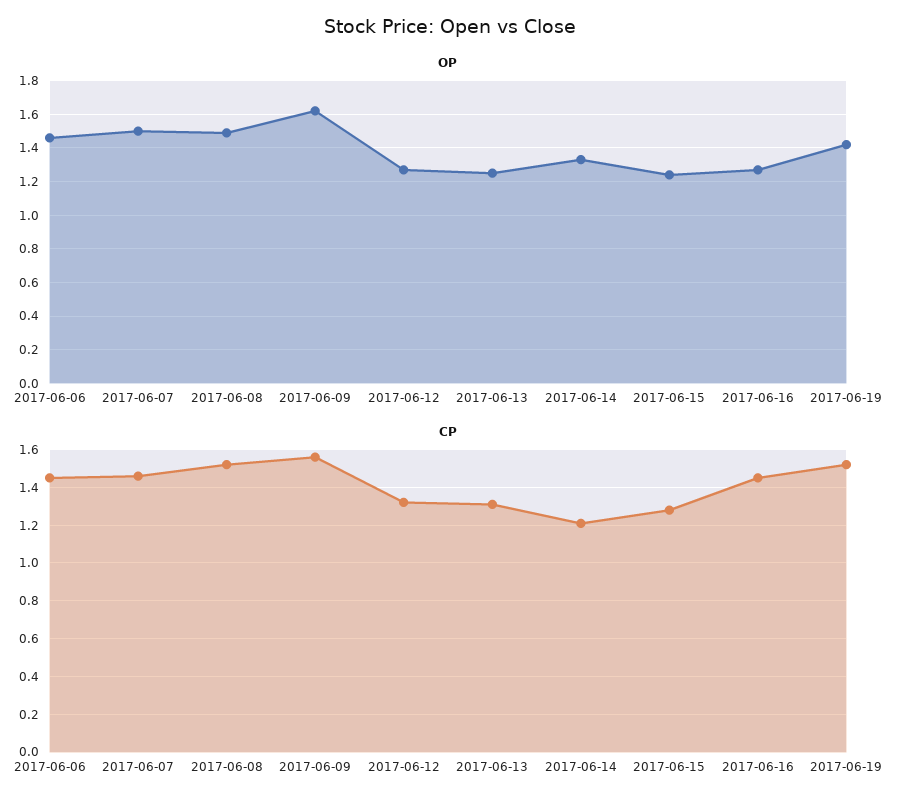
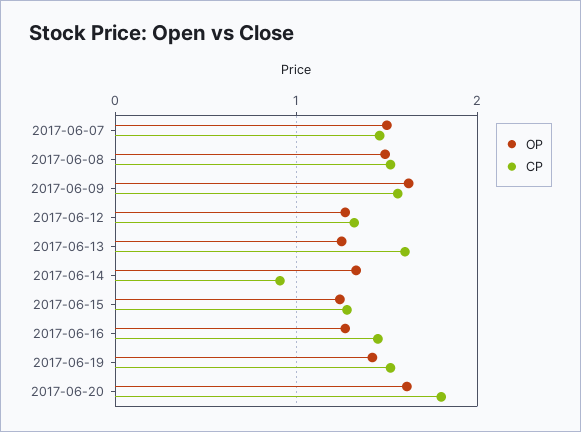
OP, 2017-06-06: 1.45 -> none
CP, 2017-06-06: 1.45 -> none
CP, 2017-06-13: 1.3 -> 1.6
CP, 2017-06-14: 1.2 -> 0.9
OP, 2017-06-20: none -> 1.6
CP, 2017-06-20: none -> 1.8

